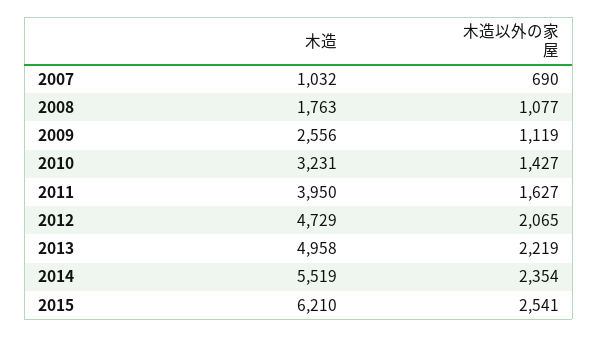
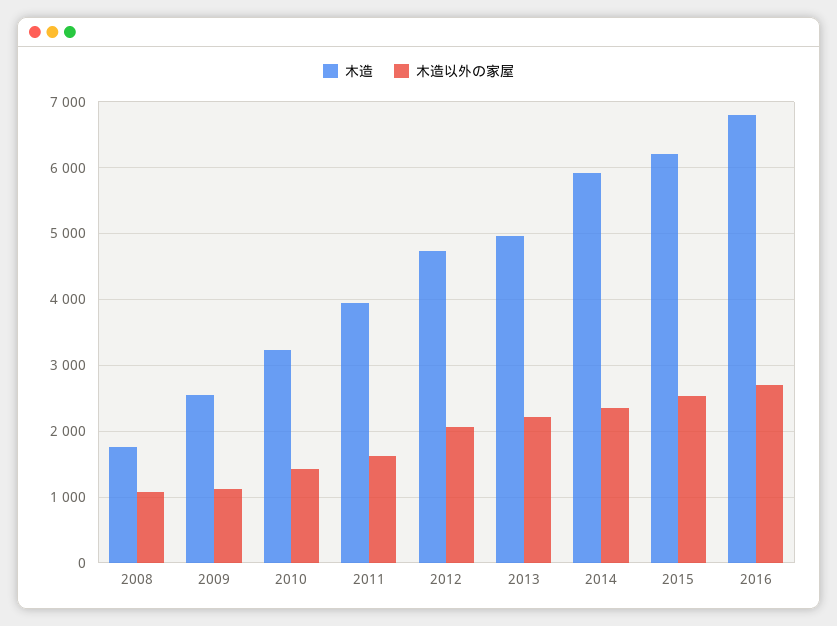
木造, 2007: 1032 -> none
木造以外の家屋, 2007: 690 -> none
木造, 2014: 5519 -> 5900
木造, 2016: none -> 6800
木造以外の家屋, 2016: none -> 2700

